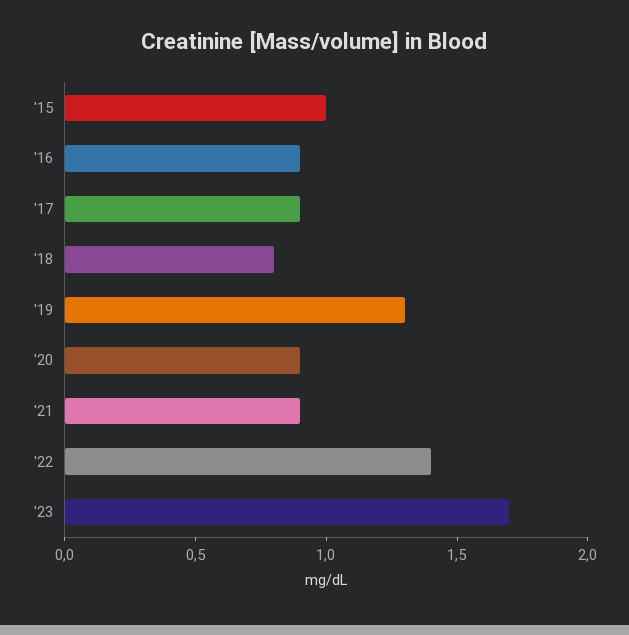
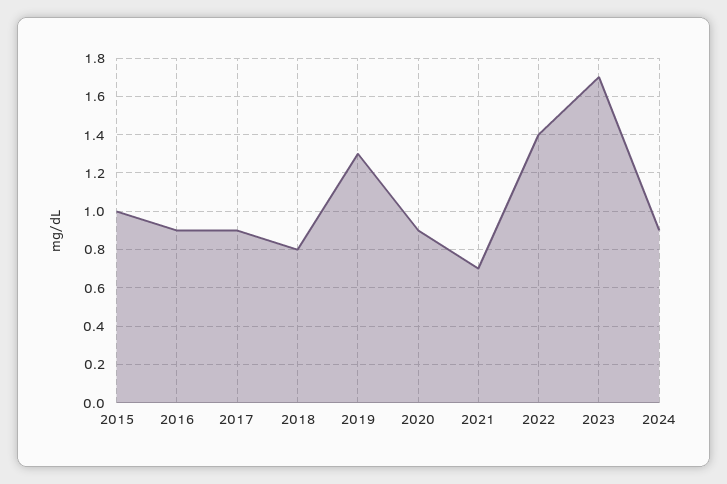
'21: 0.9 -> 0.7
2024: none -> 0.9

